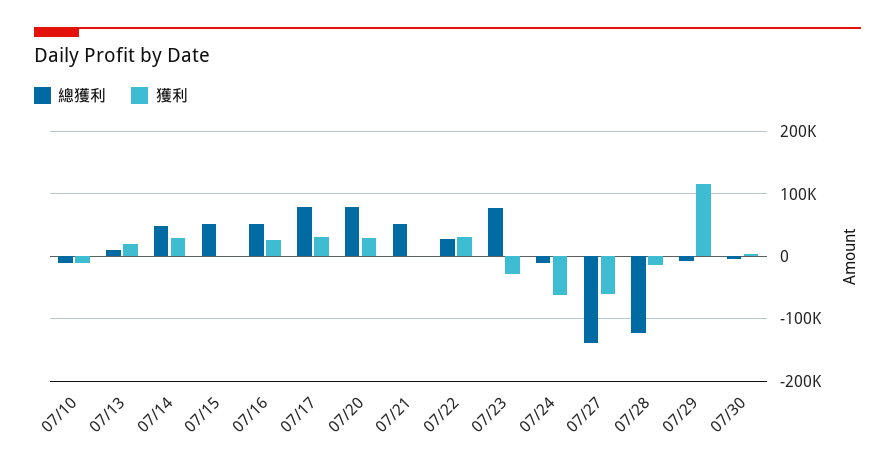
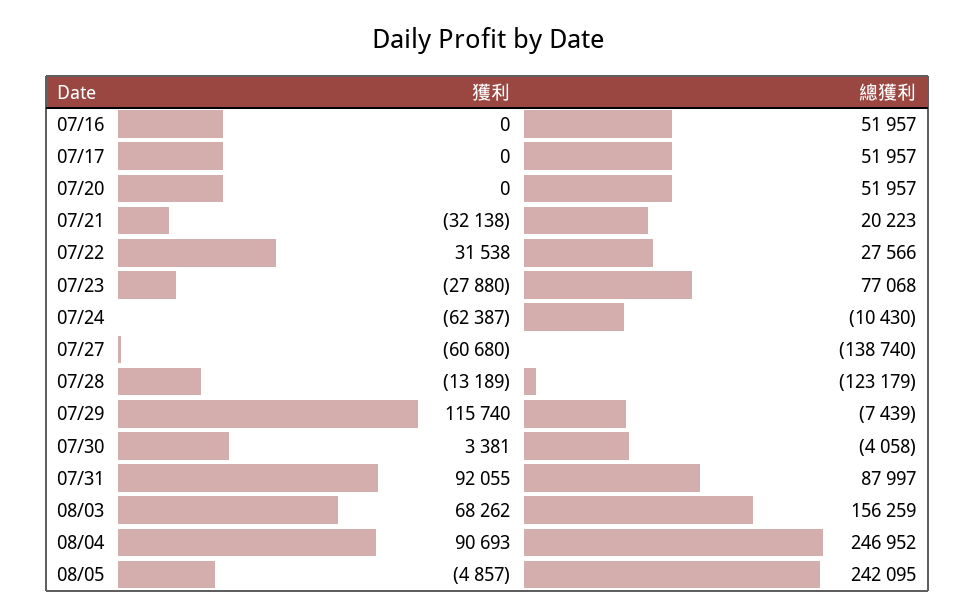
總獲利, 07/10: -10000 -> none
獲利, 07/10: -10000 -> none
總獲利, 07/13: 10000 -> none
獲利, 07/13: 20000 -> none
總獲利, 07/14: 50000 -> none
獲利, 07/14: 30000 -> none
總獲利, 07/15: 50000 -> none
獲利, 07/15: 0 -> none
獲利, 07/16: 30000 -> 0
總獲利, 07/17: 80000 -> 51957
獲利, 07/17: 30000 -> 0
總獲利, 07/20: 80000 -> 51957
獲利, 07/20: 30000 -> 0
總獲利, 07/21: 50000 -> 20223
獲利, 07/21: 0 -> -32138
獲利, 07/31: none -> 92055
總獲利, 07/31: none -> 87997
獲利, 08/03: none -> 68262
總獲利, 08/03: none -> 156259
獲利, 08/04: none -> 90693
總獲利, 08/04: none -> 246952
獲利, 08/05: none -> -4857
總獲利, 08/05: none -> 242095

